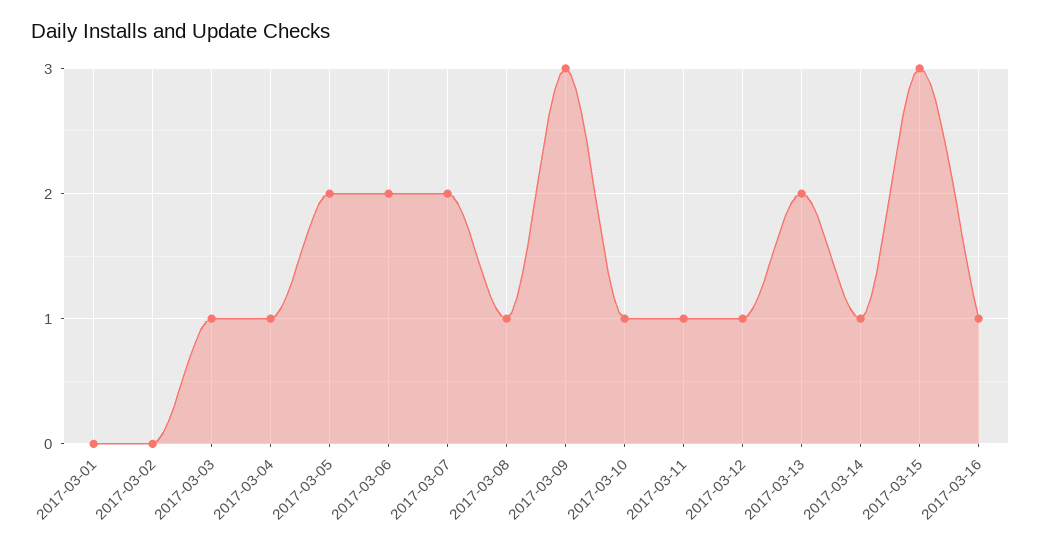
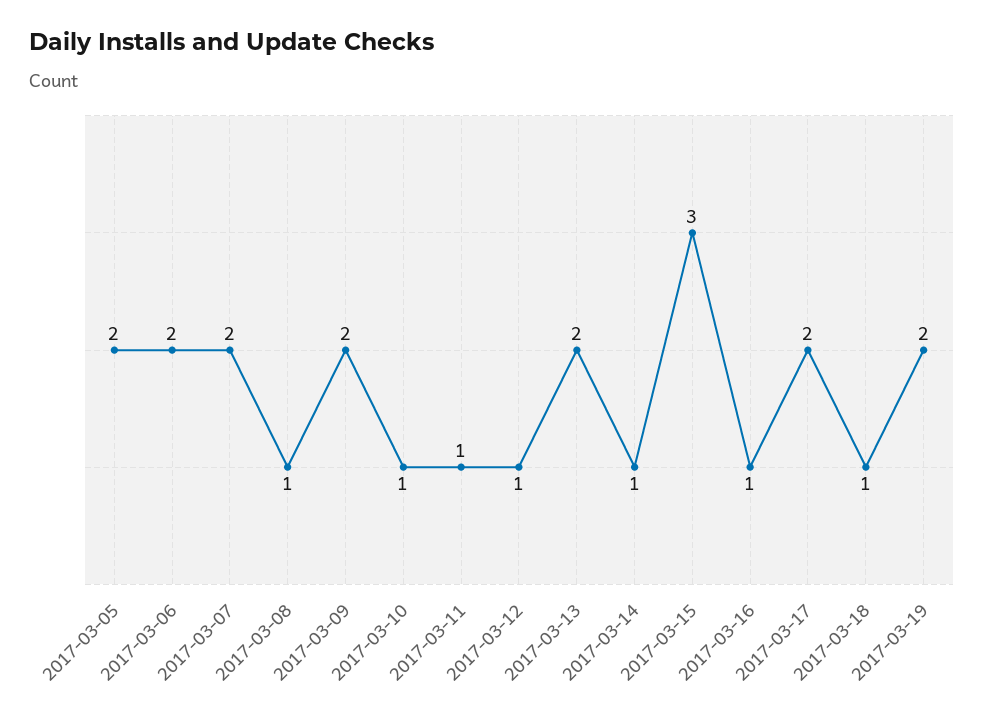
2017-03-01: 0 -> none
2017-03-02: 0 -> none
2017-03-03: 1 -> none
2017-03-04: 1 -> none
2017-03-09: 3 -> 2
2017-03-17: none -> 2
2017-03-18: none -> 1
2017-03-19: none -> 2

